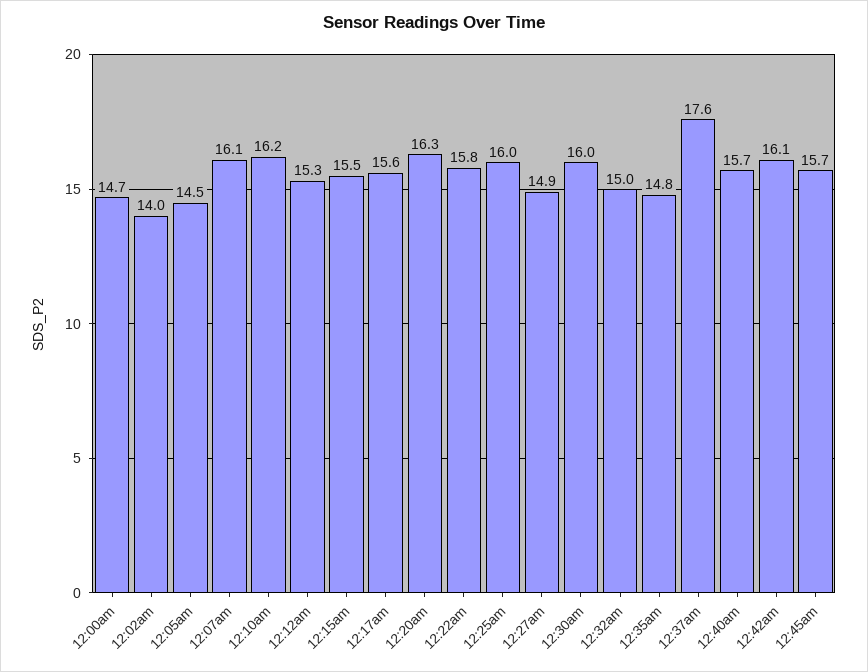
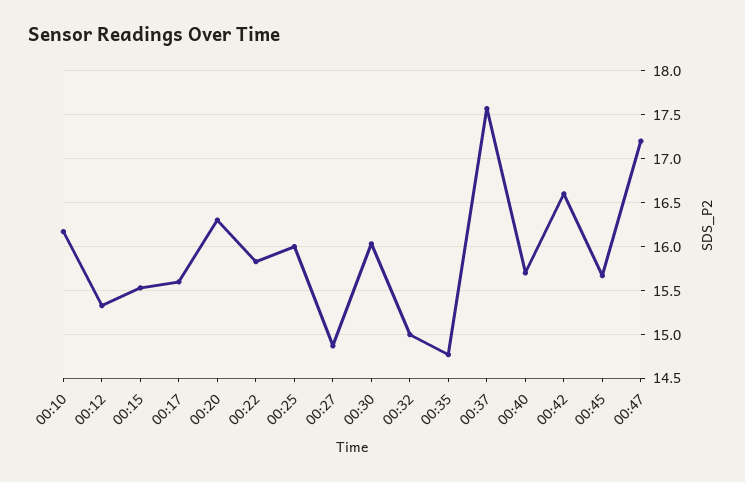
12:00am: 14.7 -> none
12:02am: 14 -> none
12:05am: 14.5 -> none
12:07am: 16.1 -> none
12:42am: 16.1 -> 16.6
00:47: none -> 17.2

